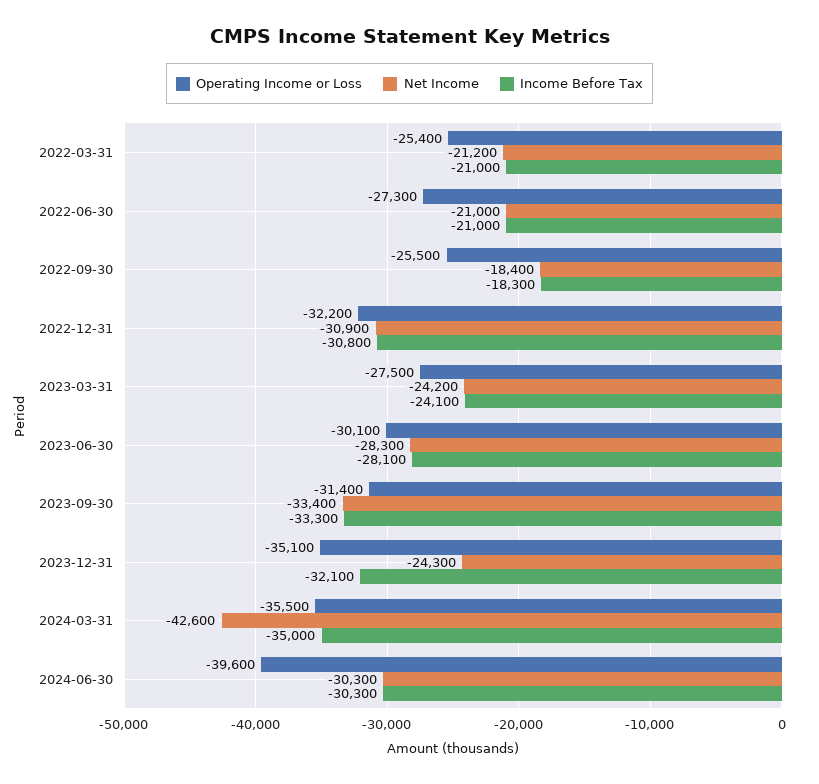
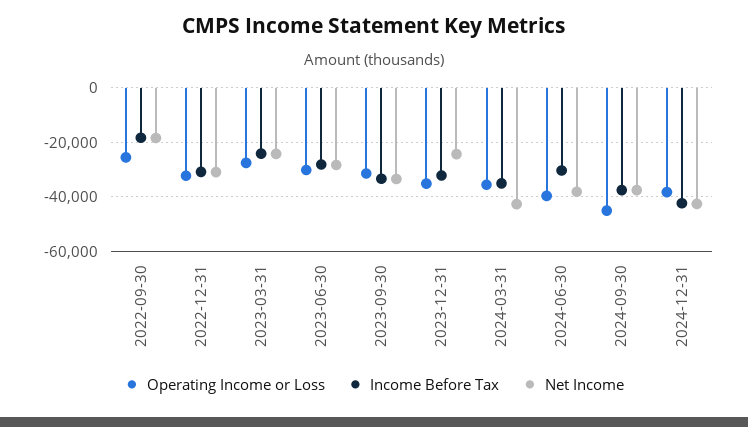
Operating Income or Loss, 2022-03-31: -25400 -> none
Net Income, 2022-03-31: -21200 -> none
Income Before Tax, 2022-03-31: -21000 -> none
Operating Income or Loss, 2022-06-30: -27300 -> none
Net Income, 2022-06-30: -21000 -> none
Income Before Tax, 2022-06-30: -21000 -> none
Net Income, 2024-06-30: -30300 -> -37500
Operating Income or Loss, 2024-09-30: none -> -45000
Income Before Tax, 2024-09-30: none -> -37500
Net Income, 2024-09-30: none -> -37500
Operating Income or Loss, 2024-12-31: none -> -37500
Income Before Tax, 2024-12-31: none -> -42500
Net Income, 2024-12-31: none -> -42500

